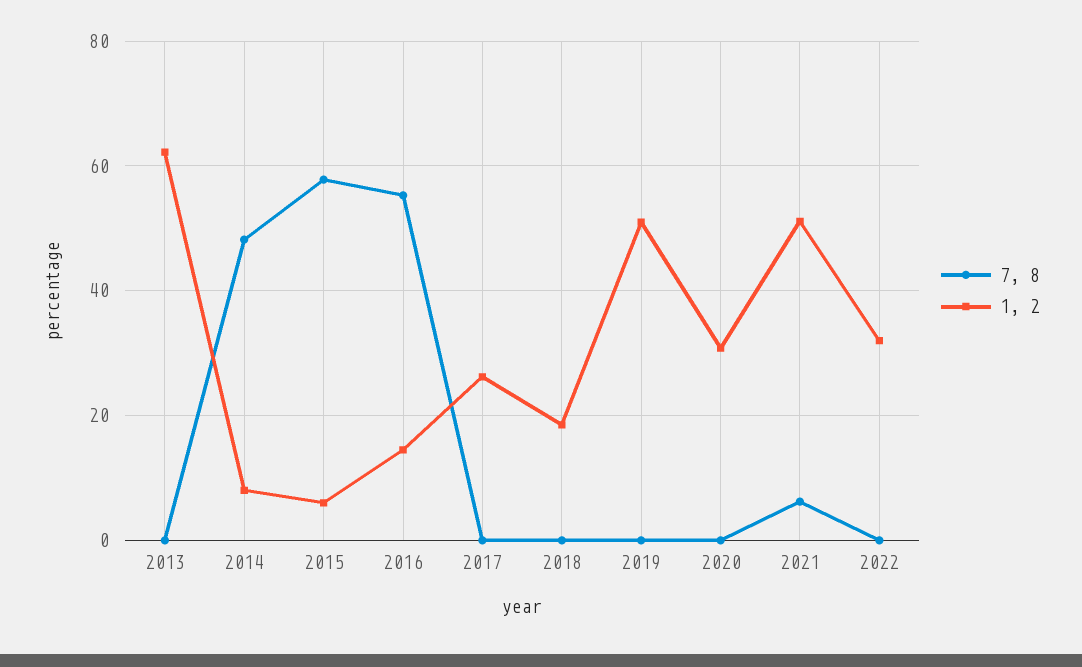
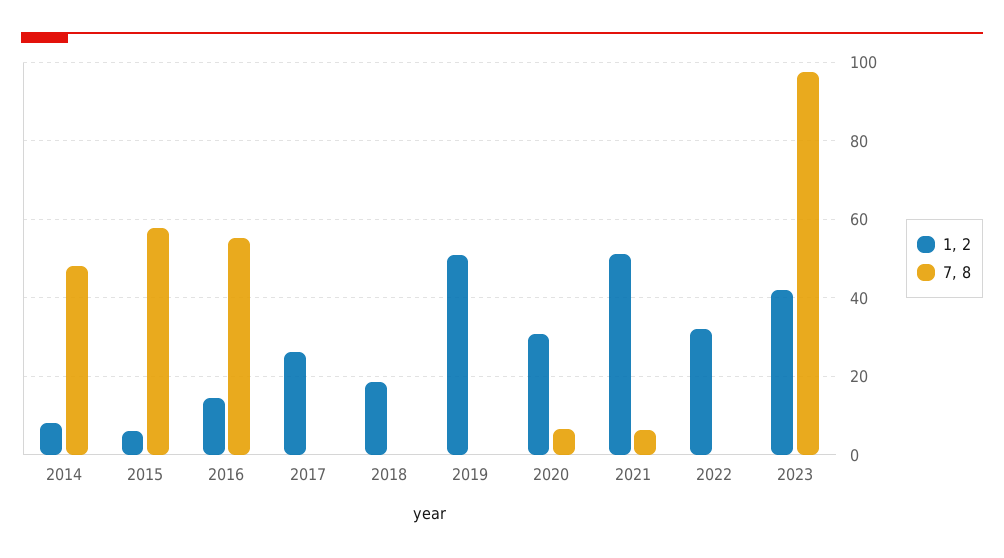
7, 8, 2013: 0 -> none
1, 2, 2013: 62 -> none
7, 8, 2020: 0 -> 6
1, 2, 2023: none -> 42
7, 8, 2023: none -> 98

